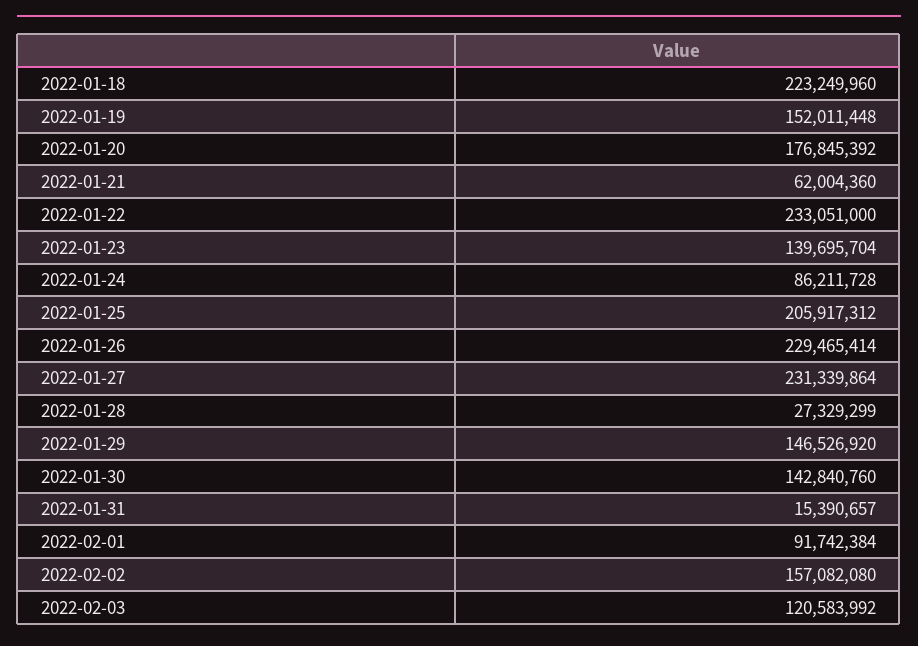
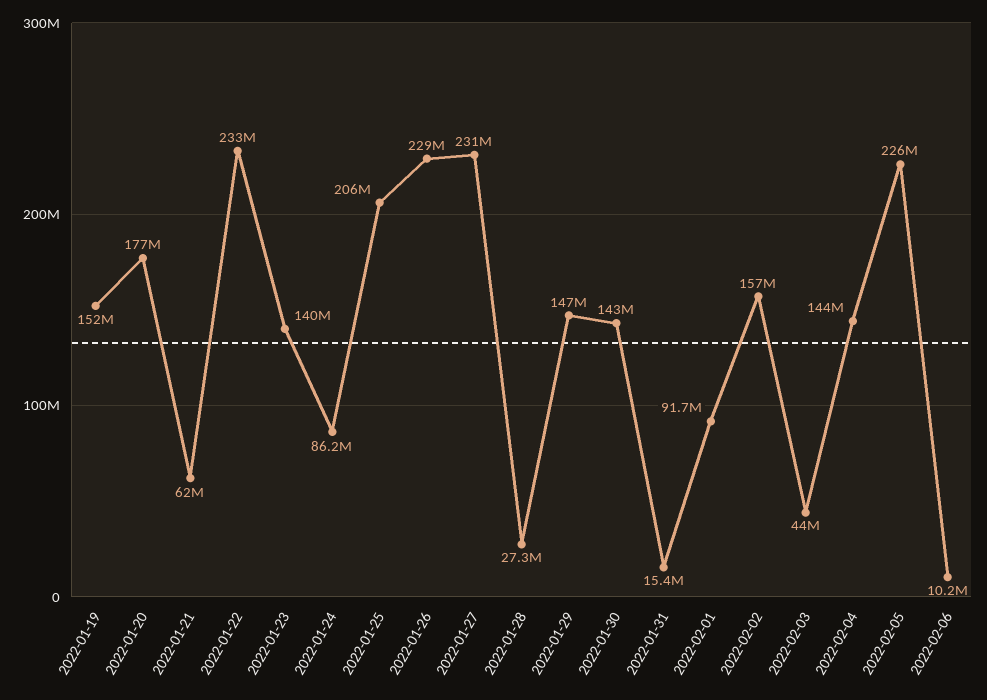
2022-01-18: 223249960 -> none
2022-02-03: 120583992 -> 44000000
2022-02-04: none -> 144000000
2022-02-05: none -> 226000000
2022-02-06: none -> 10200000

